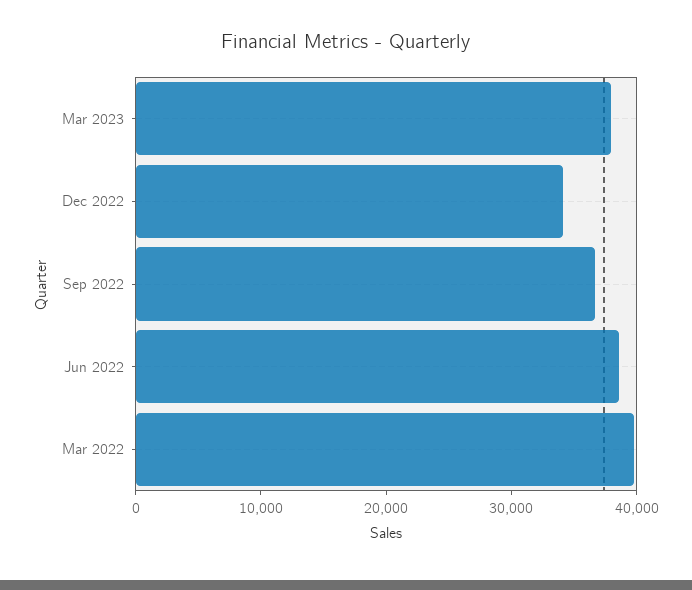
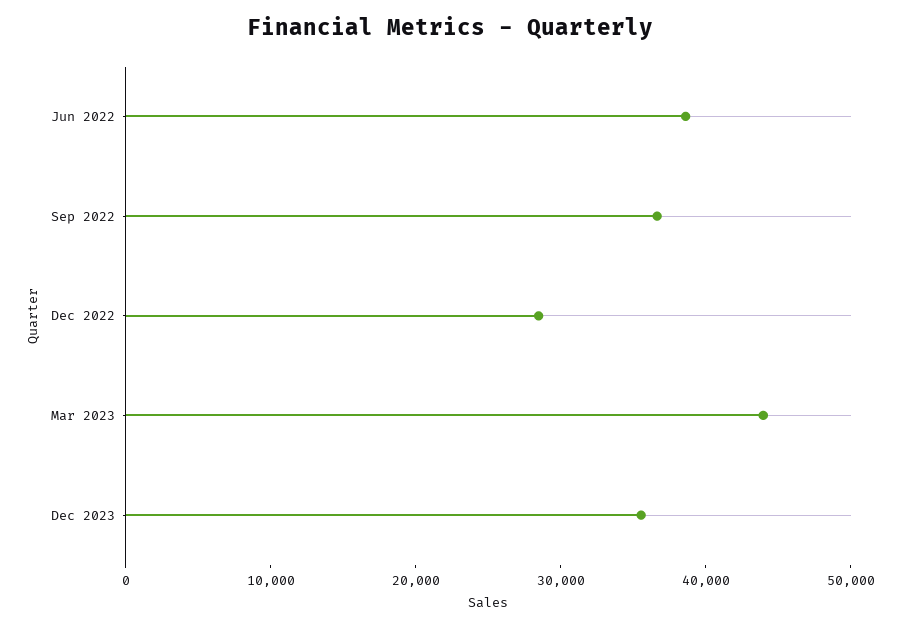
Mar 2023: 38000 -> 44000
Dec 2022: 34000 -> 28000
Mar 2022: 40000 -> none
Dec 2023: none -> 36000

